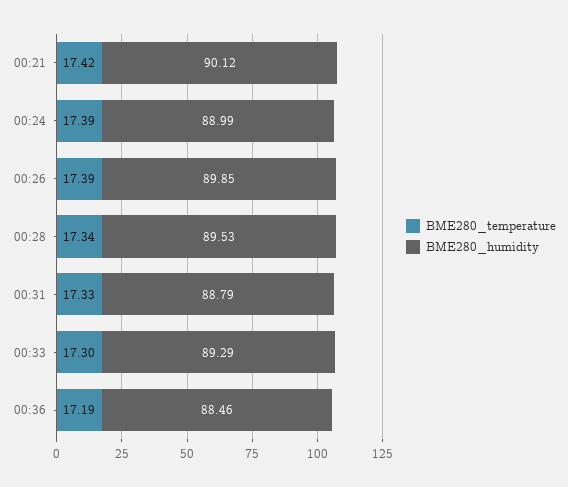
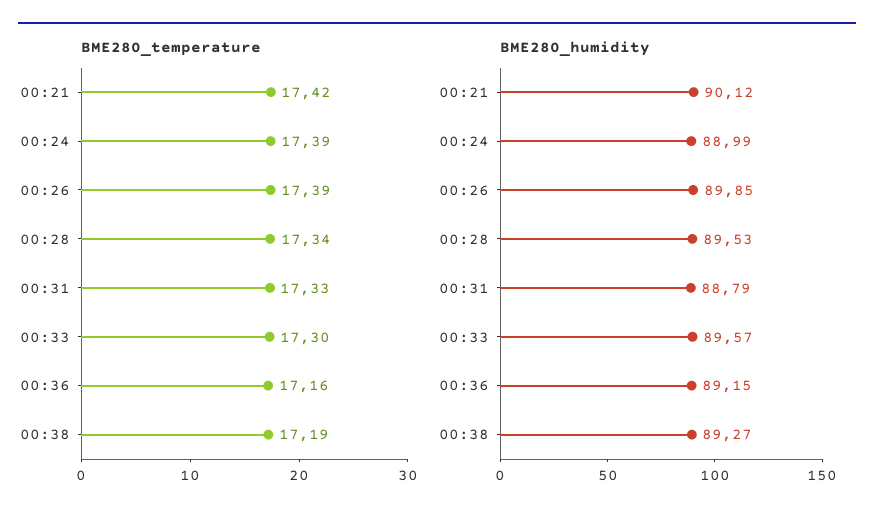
BME280_humidity, 00:33: 89.29 -> 89.57
BME280_temperature, 00:36: 17.19 -> 17.16
BME280_humidity, 00:36: 88.46 -> 89.15
BME280_temperature, 00:38: none -> 17.19
BME280_humidity, 00:38: none -> 89.27

